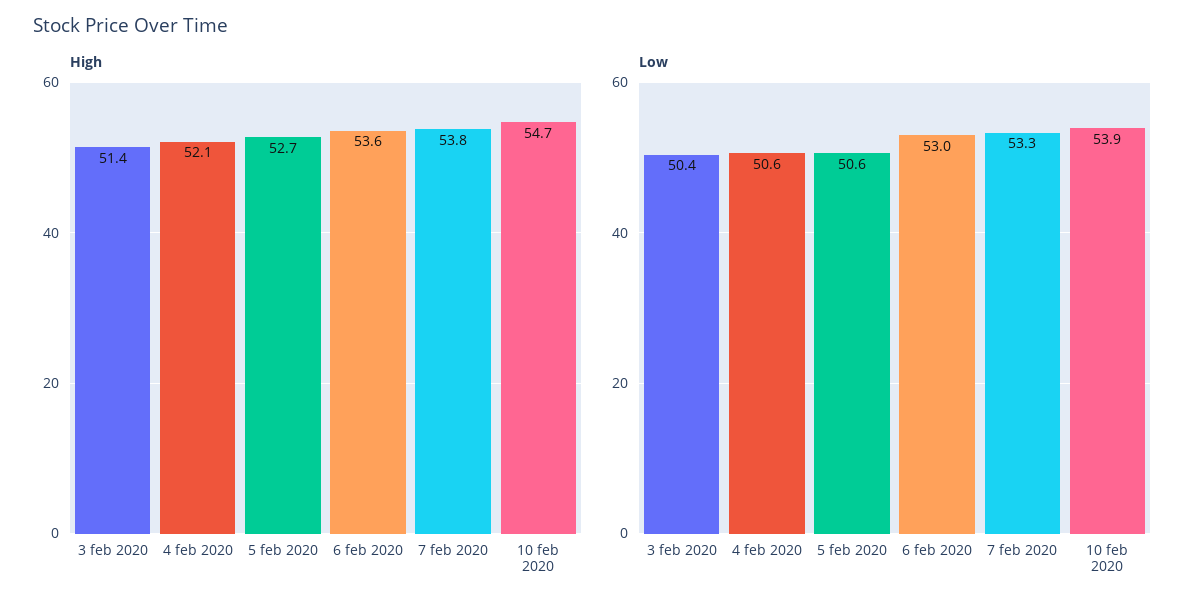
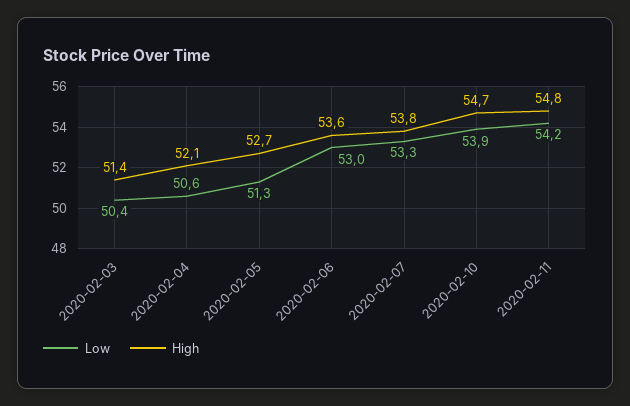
Low, 5 feb 2020: 50.6 -> 51.3
Low, 2020-02-11: none -> 54.2
High, 2020-02-11: none -> 54.8

